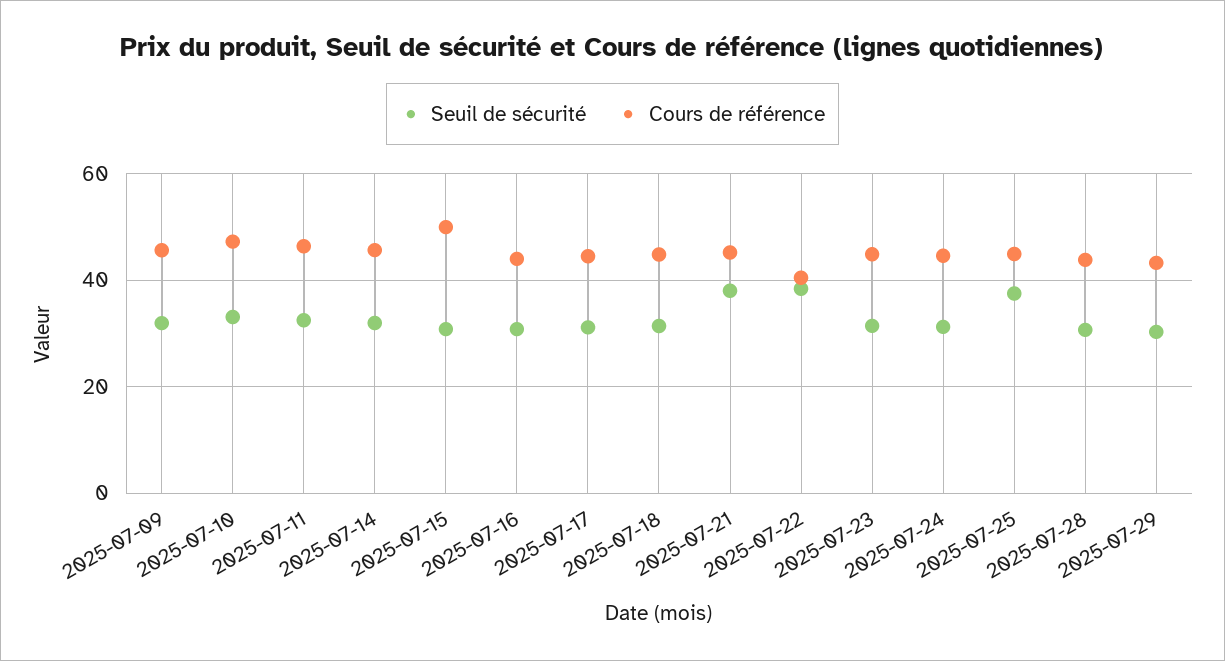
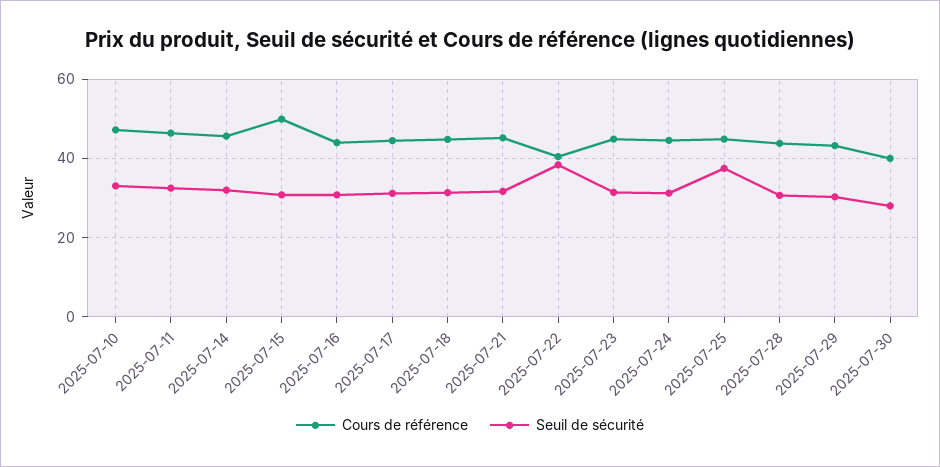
Seuil de sécurité, 2025-07-09: 32 -> none
Cours de référence, 2025-07-09: 46 -> none
Seuil de sécurité, 2025-07-21: 38 -> 32
Cours de référence, 2025-07-30: none -> 40
Seuil de sécurité, 2025-07-30: none -> 28

